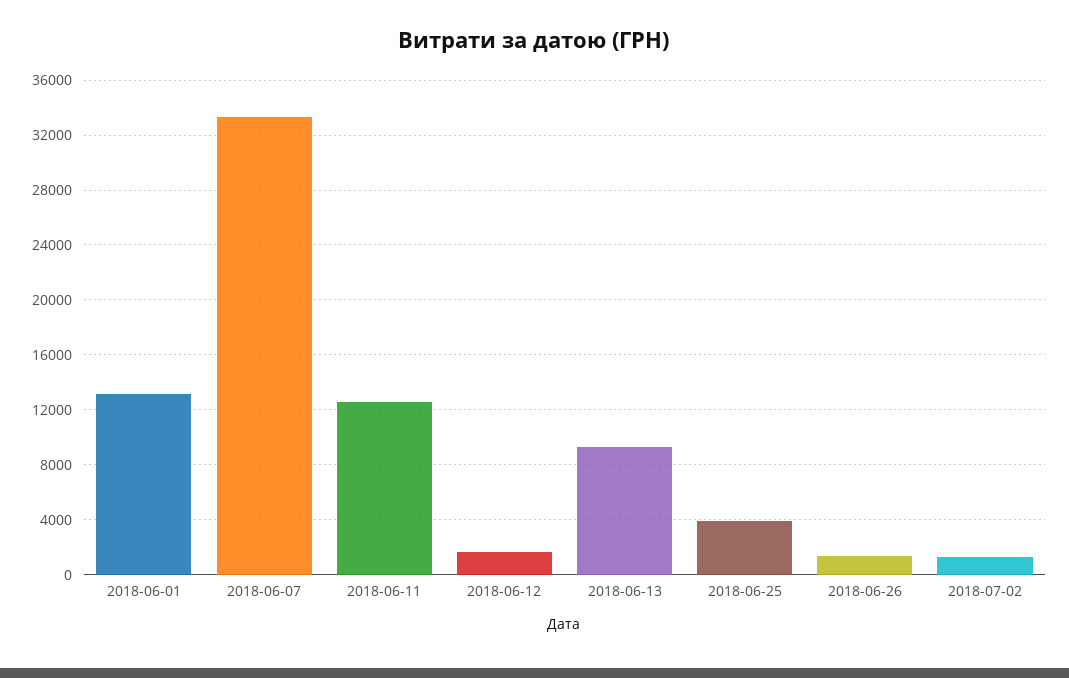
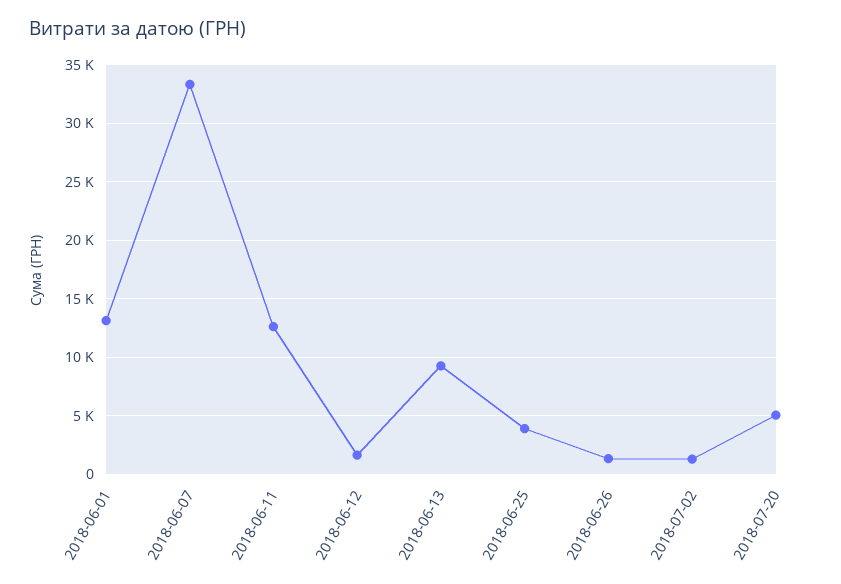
2018-07-20: none -> 5000

